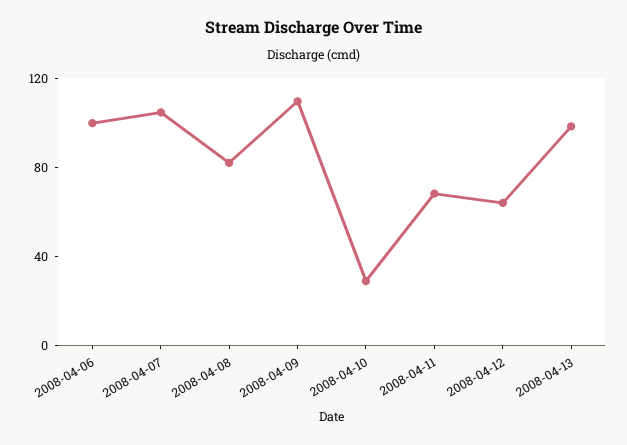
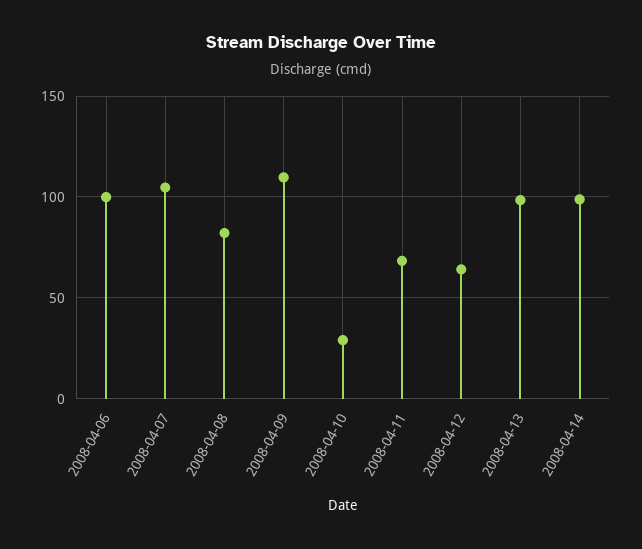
2008-04-14: none -> 100

